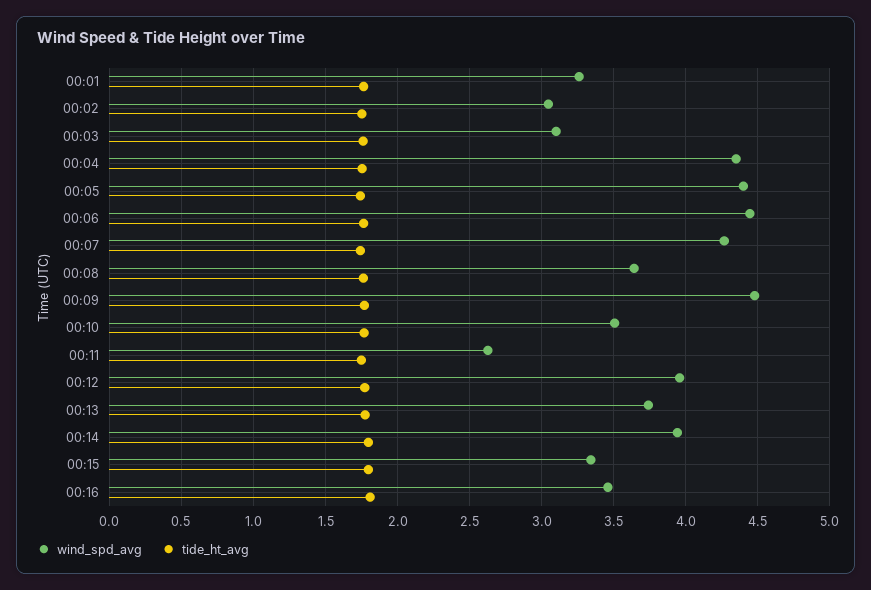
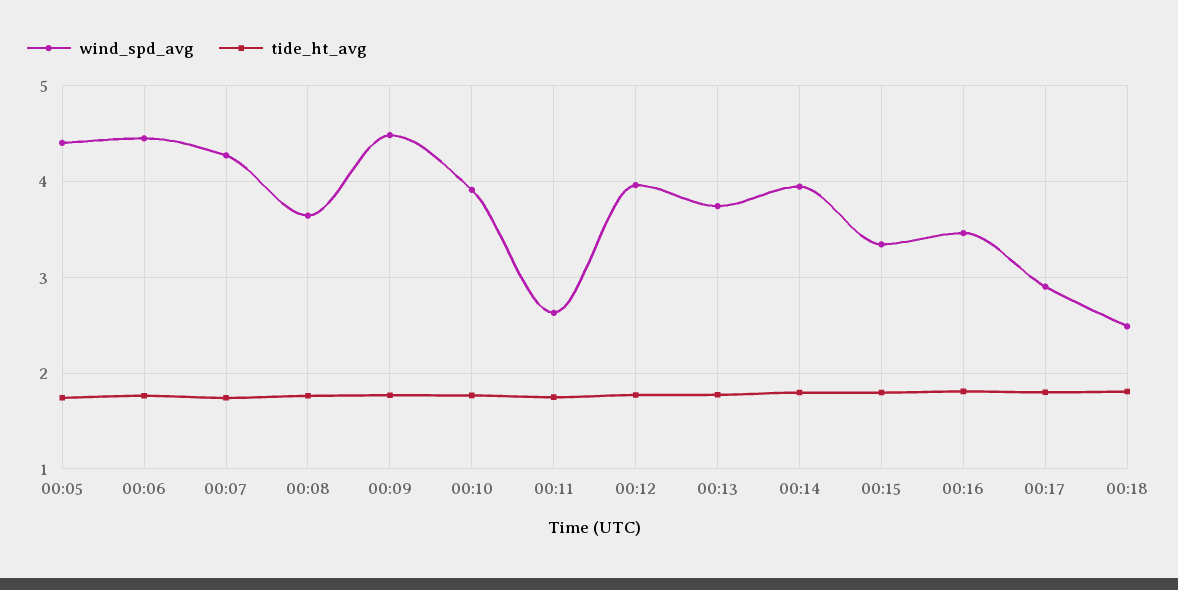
wind_spd_avg, 00:01: 3.25 -> none
tide_ht_avg, 00:01: 1.75 -> none
wind_spd_avg, 00:02: 3.05 -> none
tide_ht_avg, 00:02: 1.75 -> none
wind_spd_avg, 00:03: 3.1 -> none
tide_ht_avg, 00:03: 1.75 -> none
wind_spd_avg, 00:04: 4.35 -> none
tide_ht_avg, 00:04: 1.75 -> none
wind_spd_avg, 00:10: 3.5 -> 3.9
wind_spd_avg, 00:17: none -> 2.9
tide_ht_avg, 00:17: none -> 1.8
wind_spd_avg, 00:18: none -> 2.5
tide_ht_avg, 00:18: none -> 1.8

